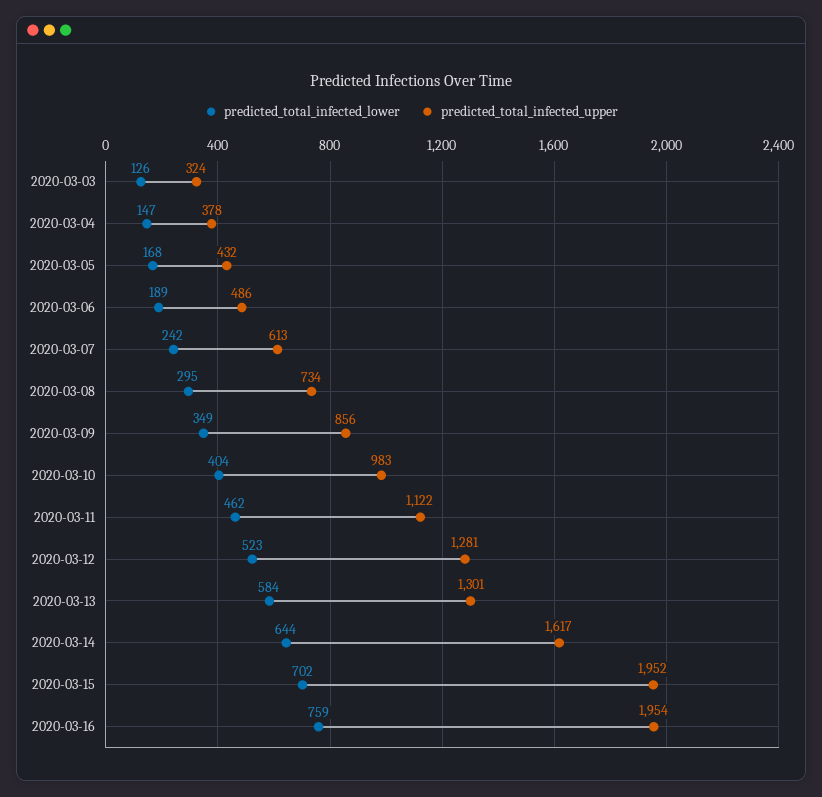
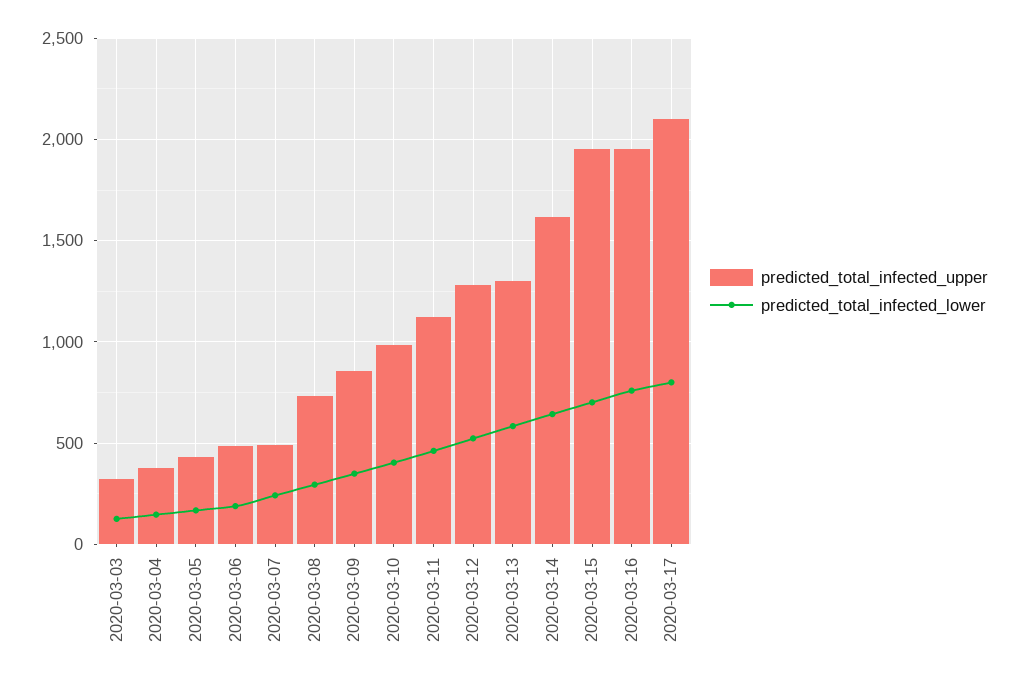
predicted_total_infected_upper, 2020-03-07: 613 -> 500
predicted_total_infected_upper, 2020-03-17: none -> 2100
predicted_total_infected_lower, 2020-03-17: none -> 800

